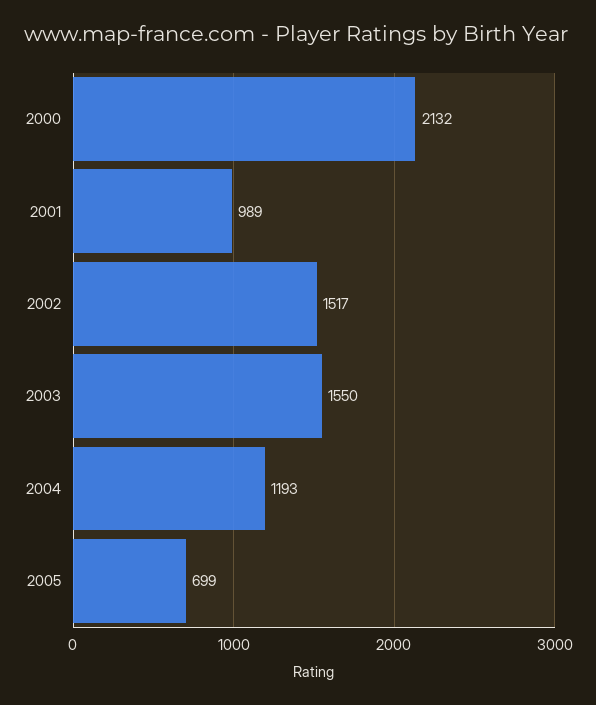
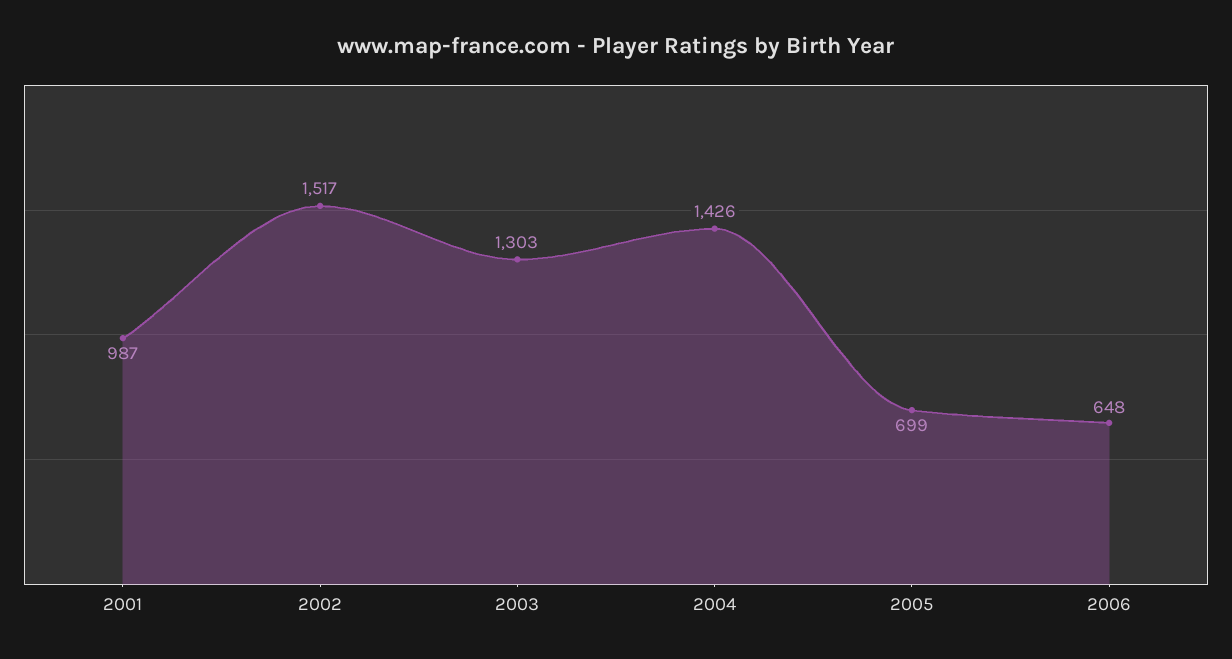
2000: 2132 -> none
2001: 989 -> 987
2003: 1550 -> 1303
2004: 1193 -> 1426
2006: none -> 648

